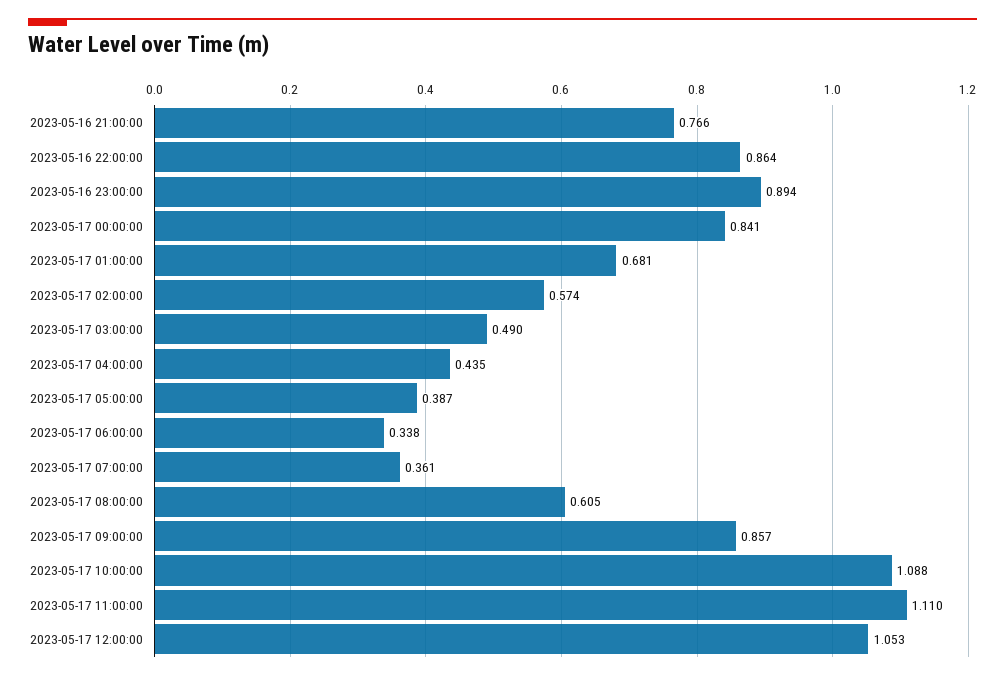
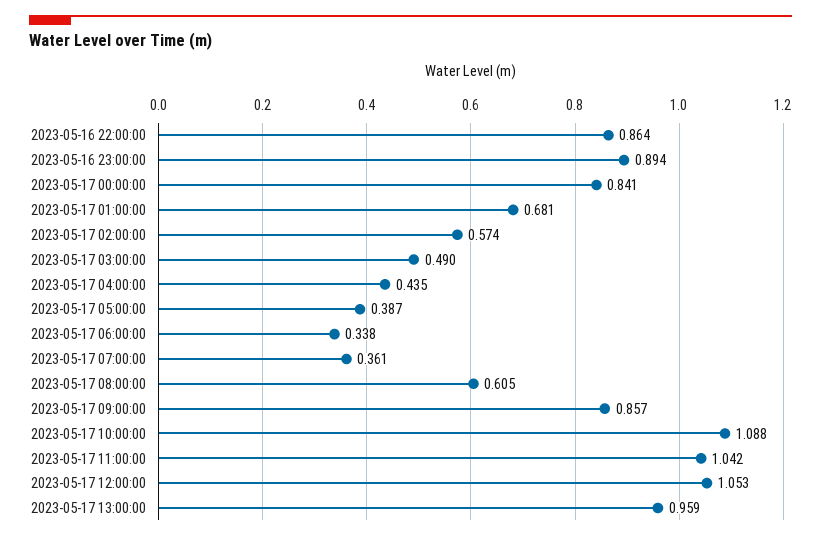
2023-05-16 21:00:00: 0.766 -> none
2023-05-17 11:00:00: 1.11 -> 1.042
2023-05-17 13:00:00: none -> 0.959

